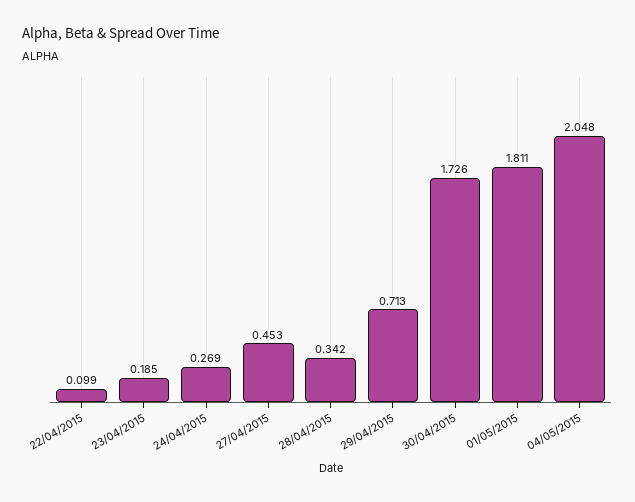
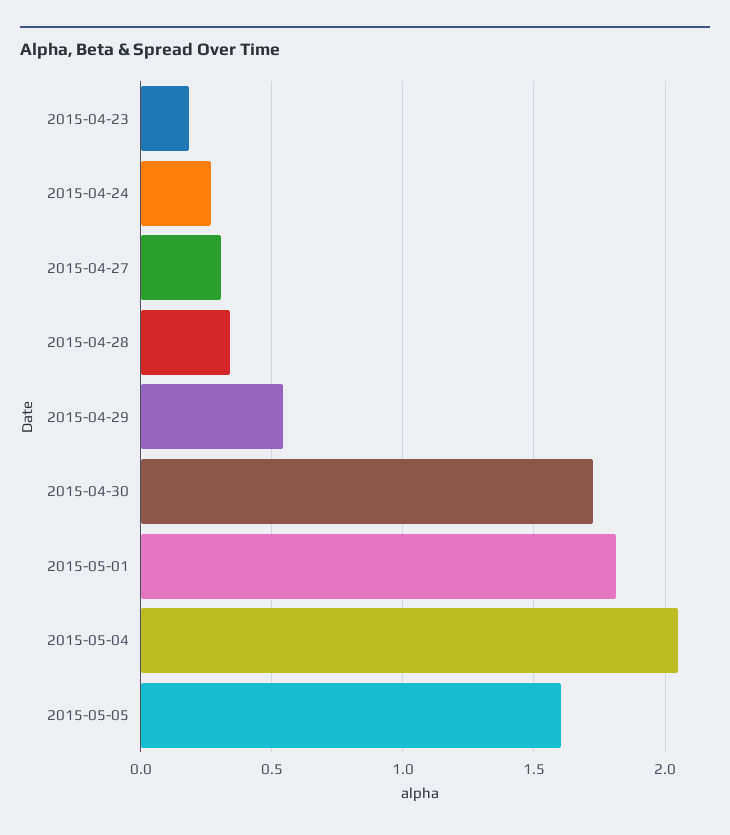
22/04/2015: 0.099 -> none
27/04/2015: 0.453 -> 0.3
29/04/2015: 0.713 -> 0.55
2015-05-05: none -> 1.6

